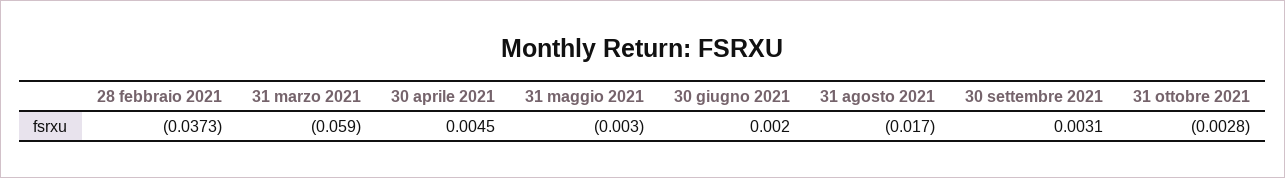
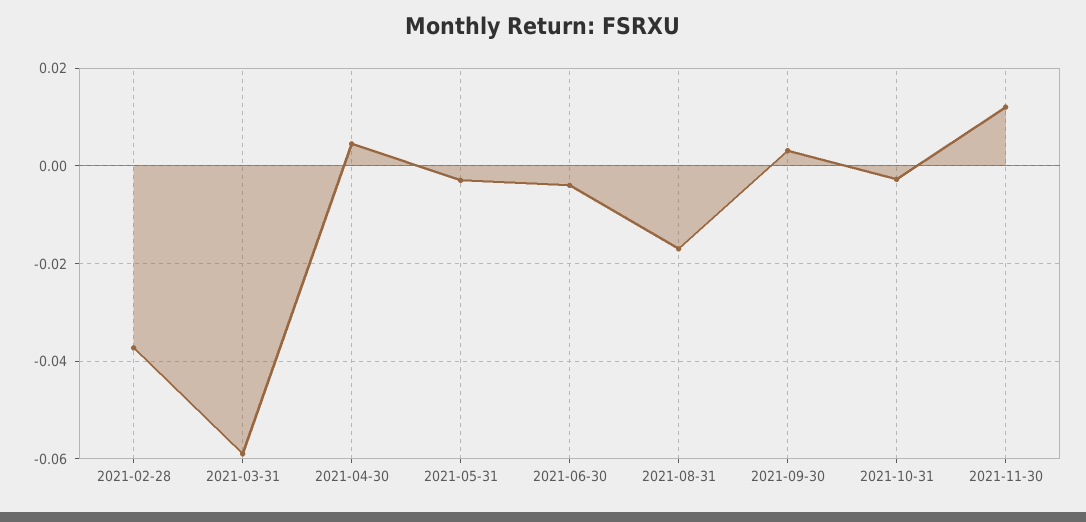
30 giugno 2021: 0.002 -> -0.004
2021-11-30: none -> 0.012

